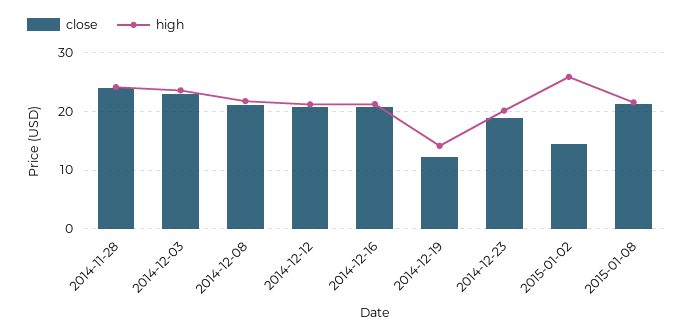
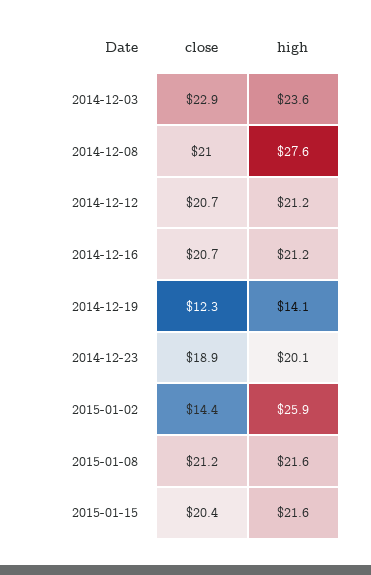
close, 2014-11-28: 24 -> none
high, 2014-11-28: 24 -> none
high, 2014-12-08: 22 -> 27.6
close, 2015-01-15: none -> 20.4
high, 2015-01-15: none -> 21.6

